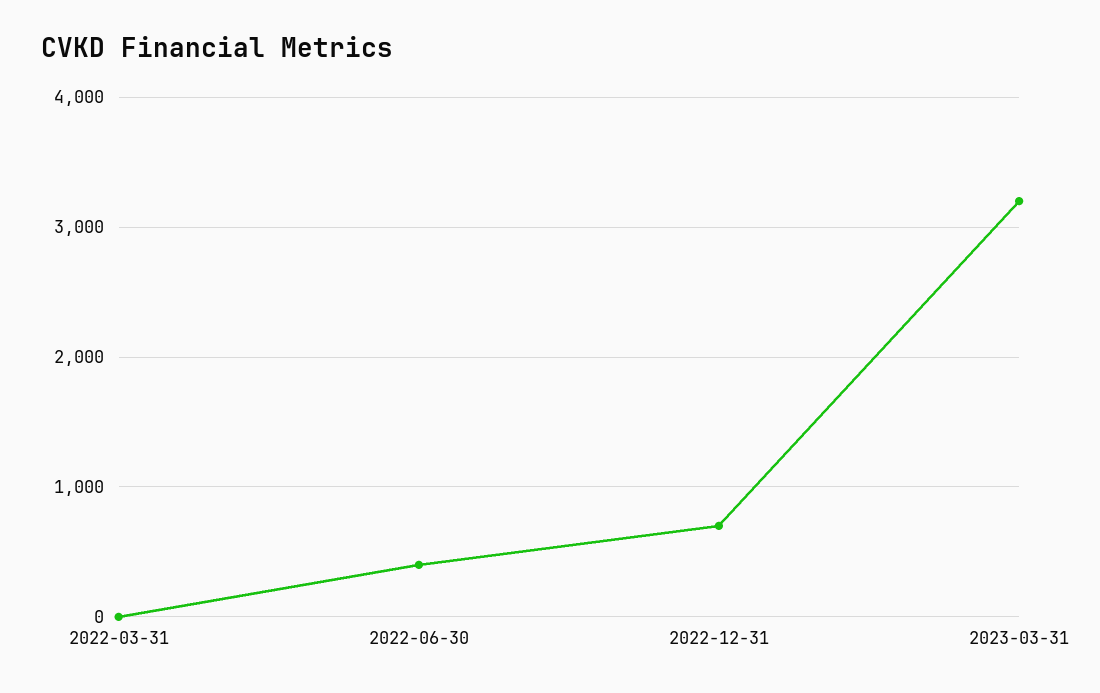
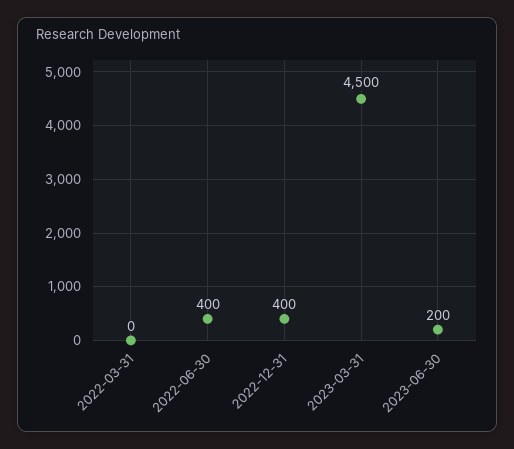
2022-12-31: 700 -> 400
2023-03-31: 3200 -> 4500
2023-06-30: none -> 200

